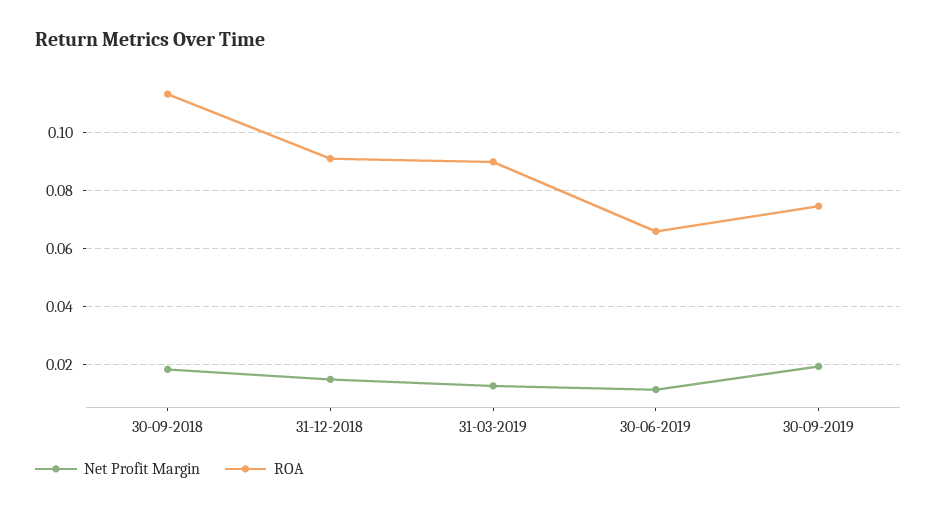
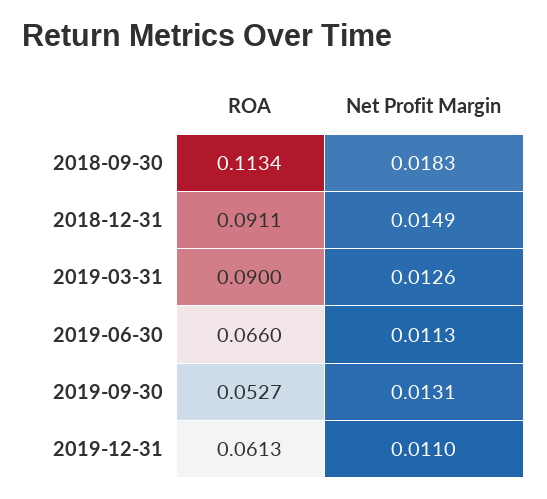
Net Profit Margin, 30-09-2019: 0.02 -> 0.0131
ROA, 30-09-2019: 0.075 -> 0.0527
ROA, 2019-12-31: none -> 0.0613
Net Profit Margin, 2019-12-31: none -> 0.011

